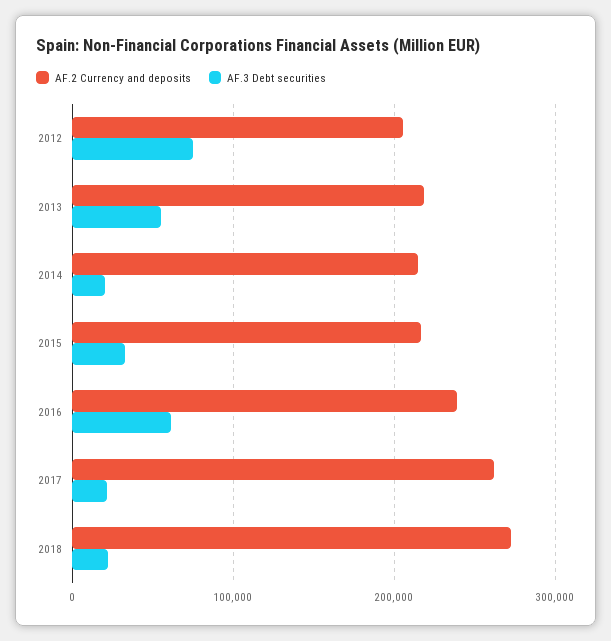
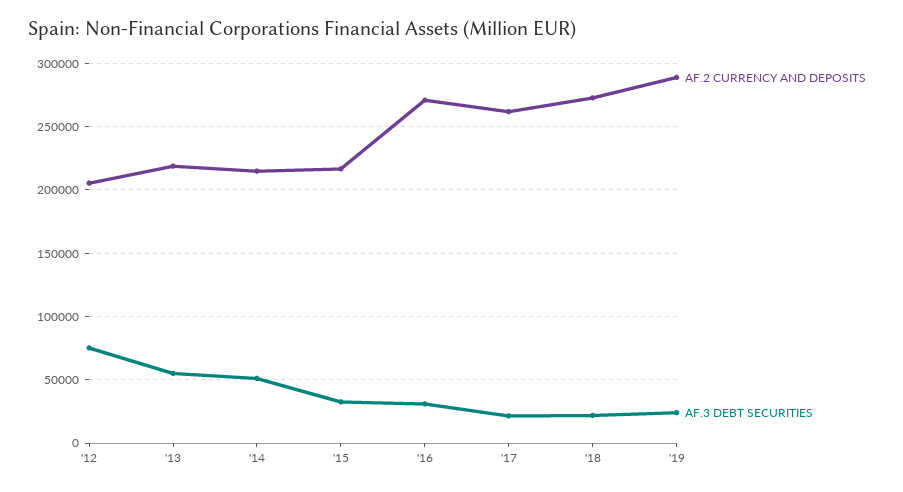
AF.3 Debt securities, 2014: 20000 -> 50000
AF.2 Currency and deposits, 2016: 240000 -> 270000
AF.3 Debt securities, 2016: 60000 -> 30000
AF.2 Currency and deposits, '19: none -> 290000
AF.3 Debt securities, '19: none -> 25000

